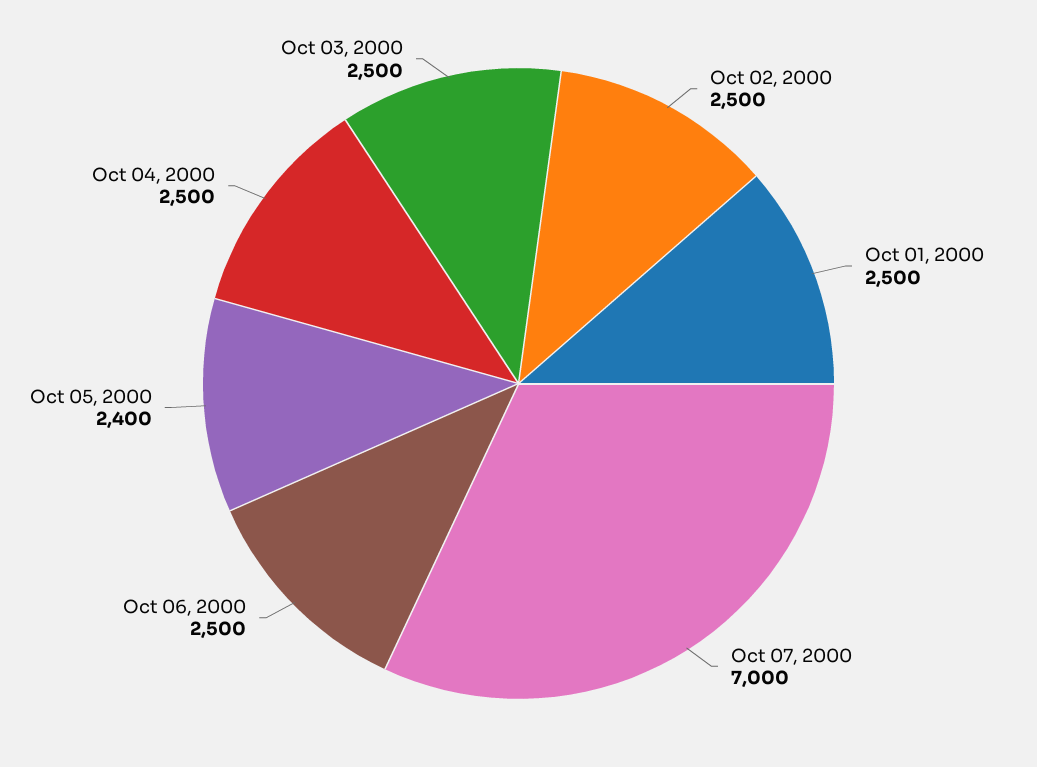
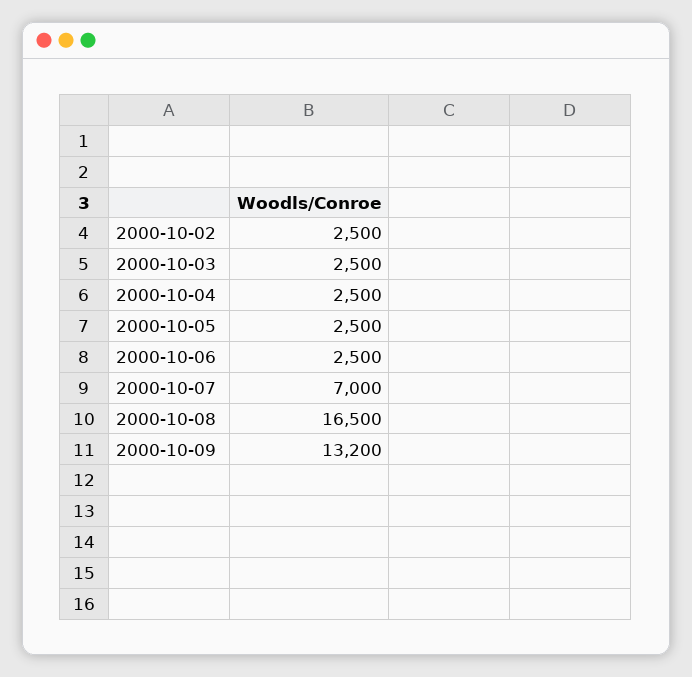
Oct 01, 2000: 2500 -> none
Oct 05, 2000: 2400 -> 2500
2000-10-08: none -> 16500
2000-10-09: none -> 13200

